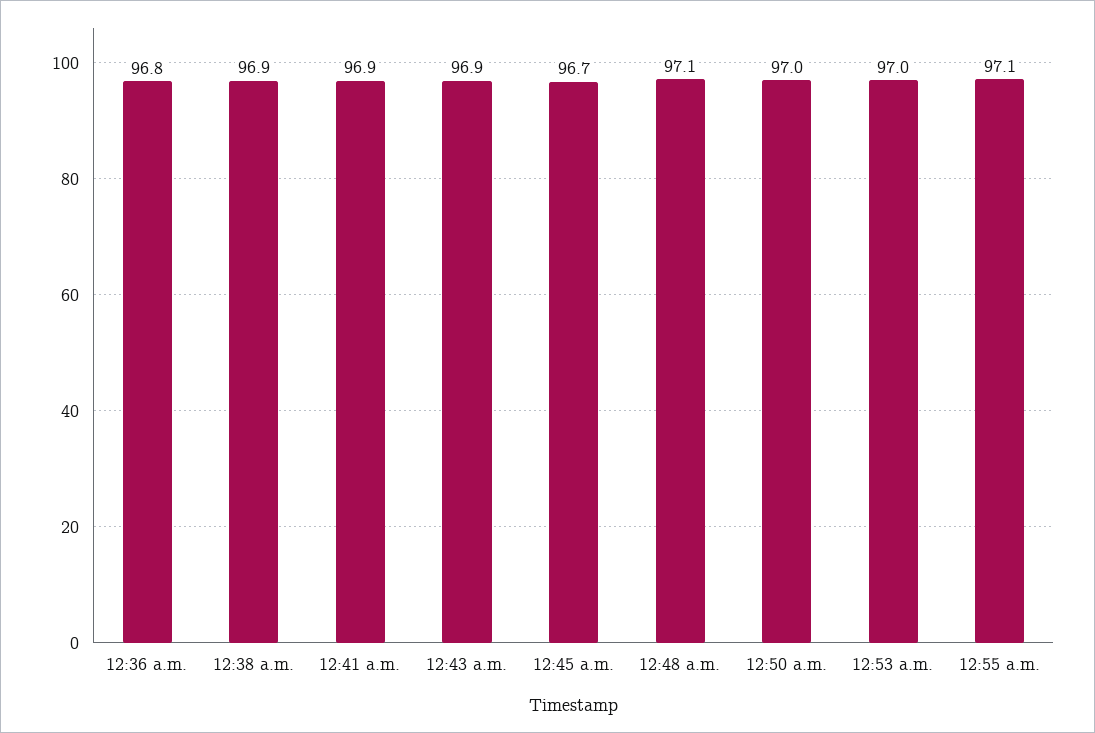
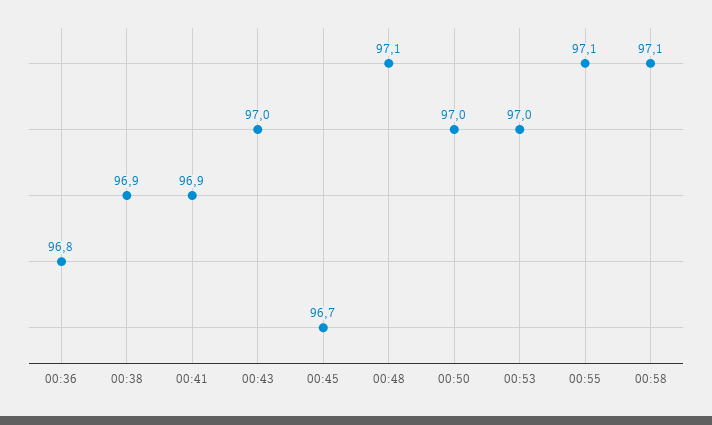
12:43 a.m.: 96.9 -> 97
00:58: none -> 97.1

